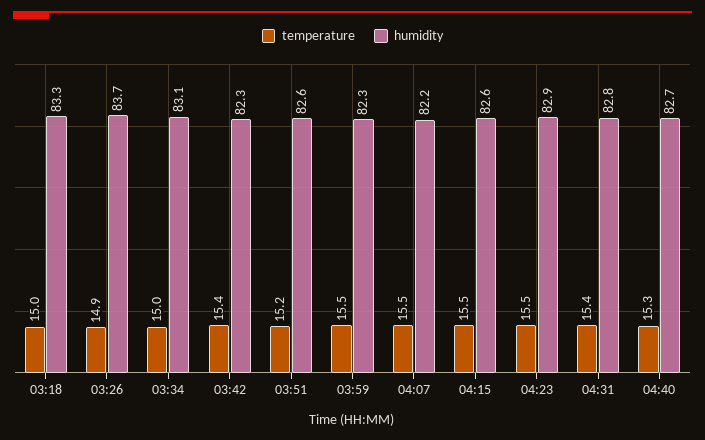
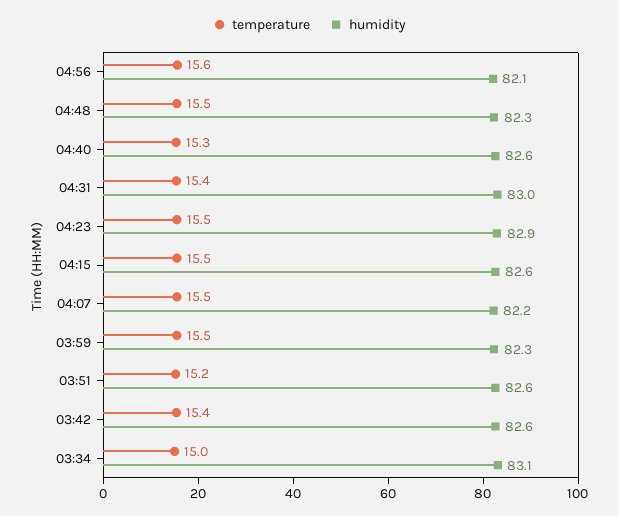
temperature, 03:18: 15 -> none
humidity, 03:18: 83.3 -> none
temperature, 03:26: 14.9 -> none
humidity, 03:26: 83.7 -> none
humidity, 03:42: 82.3 -> 82.6
humidity, 04:31: 82.8 -> 83
humidity, 04:40: 82.7 -> 82.6
temperature, 04:56: none -> 15.6
humidity, 04:56: none -> 82.1
temperature, 04:48: none -> 15.5
humidity, 04:48: none -> 82.3

